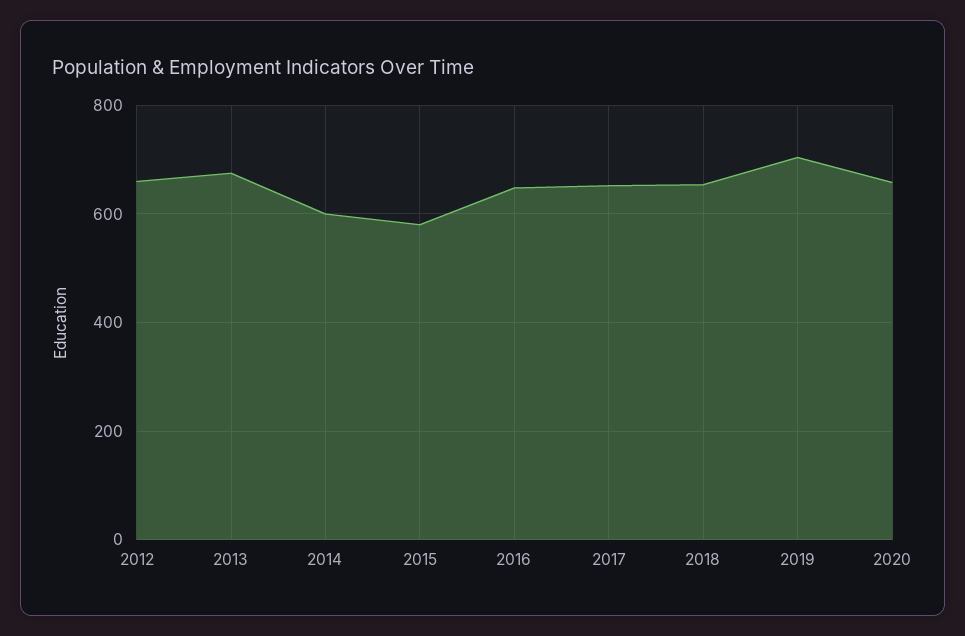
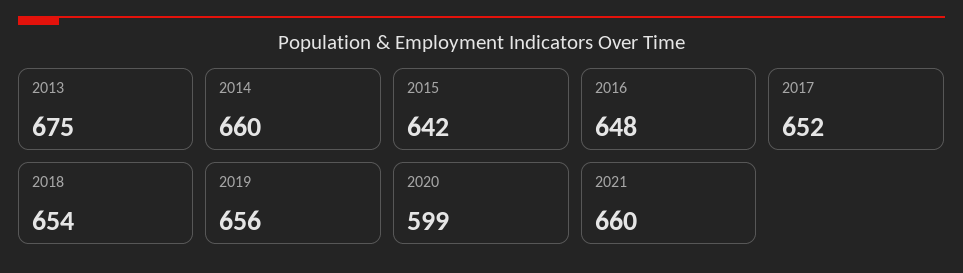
2012: 660 -> none
2014: 600 -> 660
2015: 580 -> 642
2019: 700 -> 656
2020: 660 -> 599
2021: none -> 660

